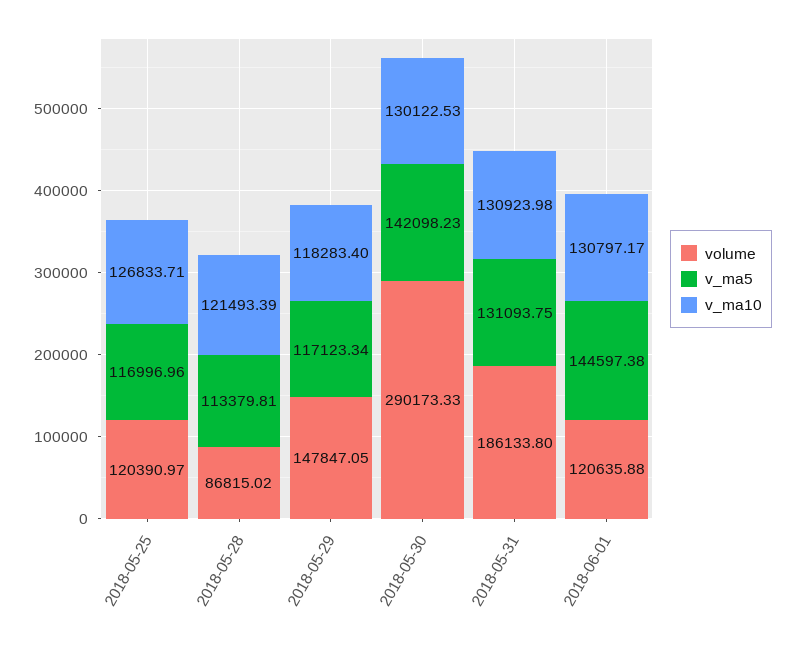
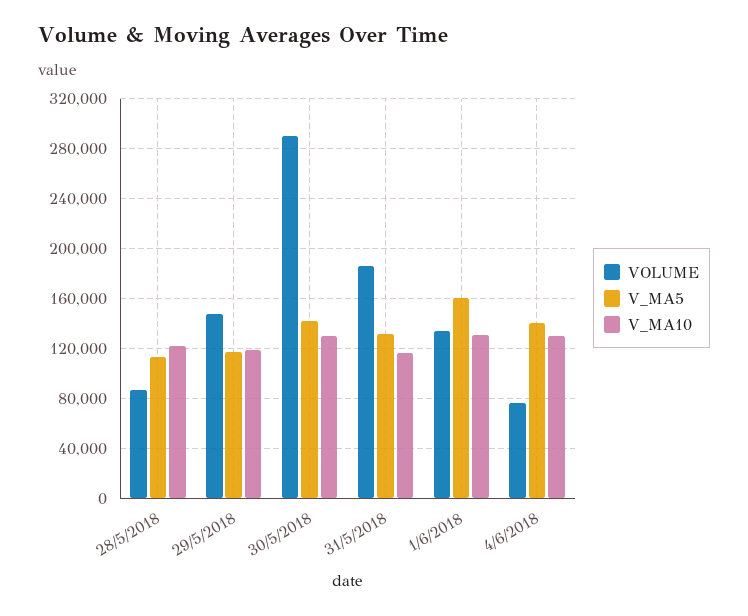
volume, 2018-05-25: 120390.97 -> none
v_ma5, 2018-05-25: 116996.96 -> none
v_ma10, 2018-05-25: 126833.71 -> none
v_ma10, 2018-05-31: 130923.98 -> 115000
volume, 2018-06-01: 120635.88 -> 135000
v_ma5, 2018-06-01: 144597.38 -> 160000
volume, 4/6/2018: none -> 75000
v_ma5, 4/6/2018: none -> 140000
v_ma10, 4/6/2018: none -> 130000

